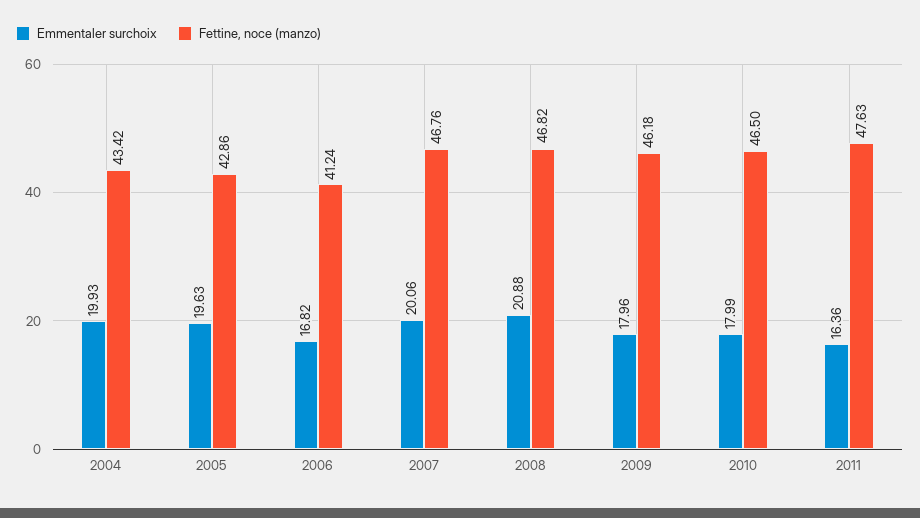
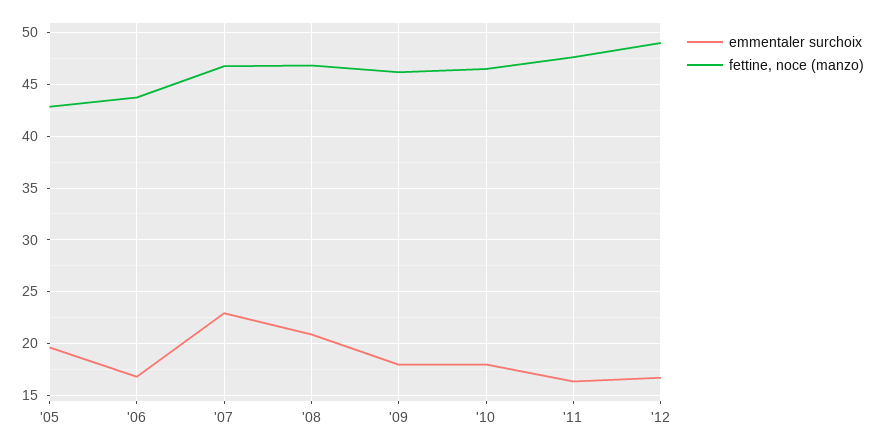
Emmentaler surchoix, 2004: 19.93 -> none
Fettine, noce (manzo), 2004: 43.42 -> none
Fettine, noce (manzo), 2006: 41.24 -> 44
Emmentaler surchoix, 2007: 20.06 -> 23
Emmentaler surchoix, '12: none -> 17
Fettine, noce (manzo), '12: none -> 49

